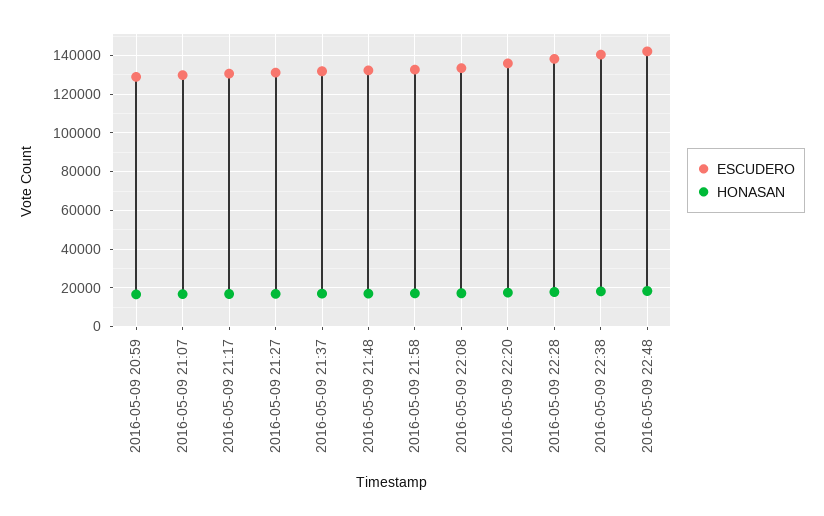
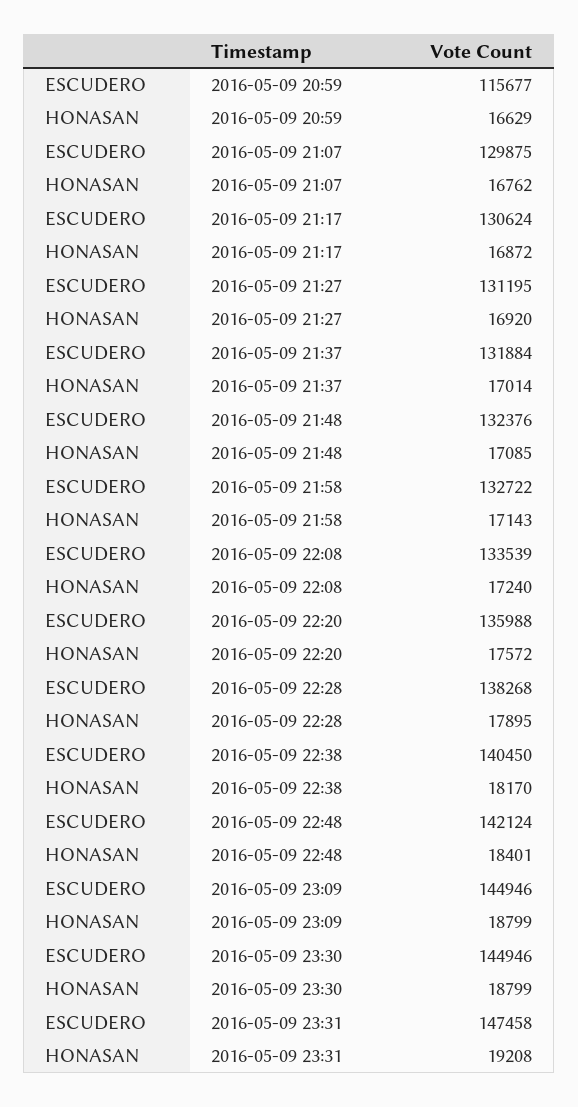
ESCUDERO, 2016-05-09 20:59: 130000 -> 115677
ESCUDERO, 2016-05-09 23:09: none -> 144946
HONASAN, 2016-05-09 23:09: none -> 18799
ESCUDERO, 2016-05-09 23:30: none -> 144946
HONASAN, 2016-05-09 23:30: none -> 18799
ESCUDERO, 2016-05-09 23:31: none -> 147458
HONASAN, 2016-05-09 23:31: none -> 19208

